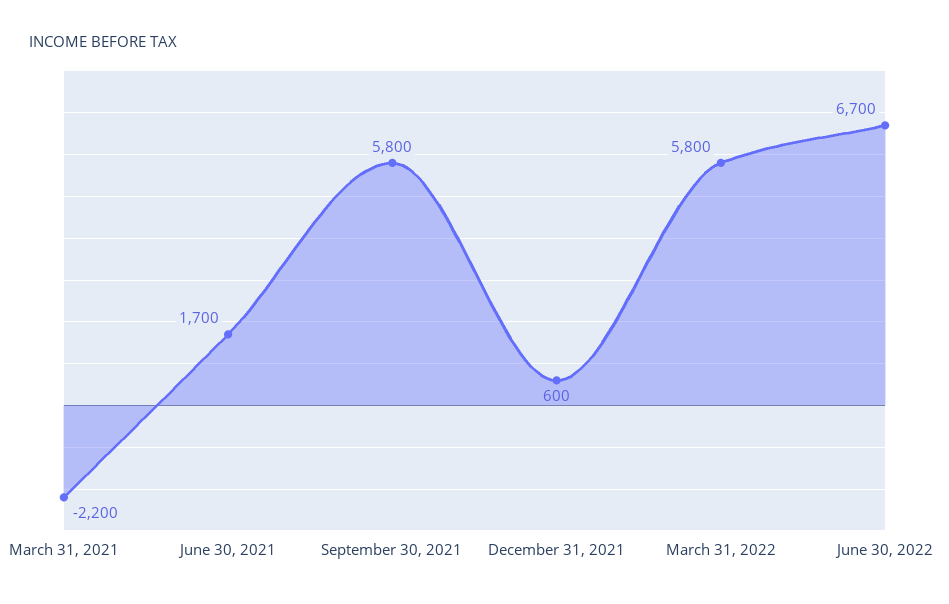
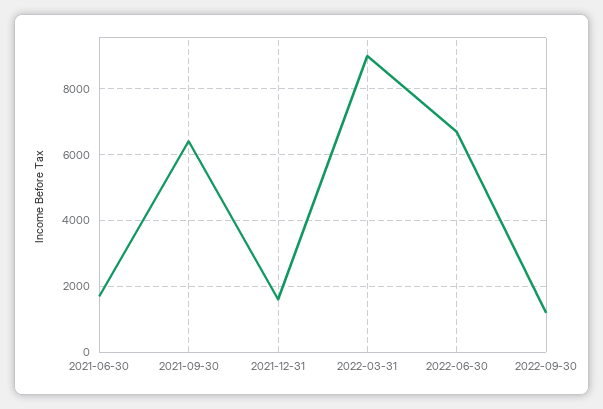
March 31, 2021: -2200 -> none
September 30, 2021: 5800 -> 6400
December 31, 2021: 600 -> 1600
March 31, 2022: 5800 -> 9000
2022-09-30: none -> 1200

